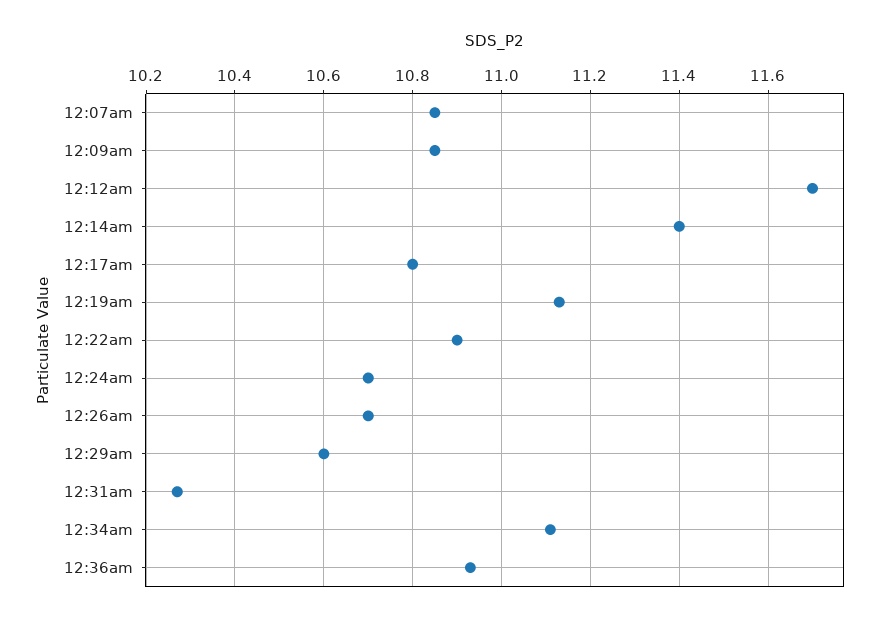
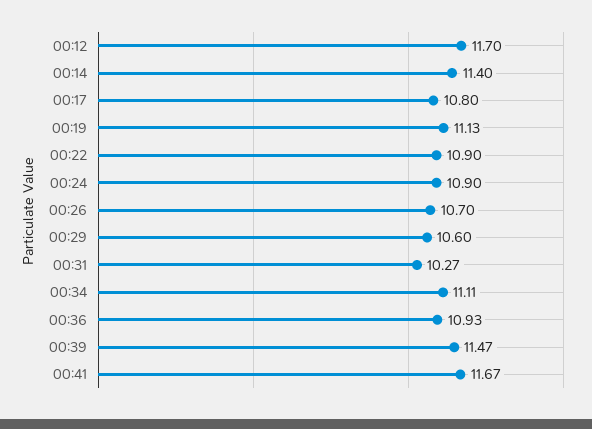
12:07am: 10.85 -> none
12:09am: 10.85 -> none
12:24am: 10.7 -> 10.9
00:39: none -> 11.47
00:41: none -> 11.67

